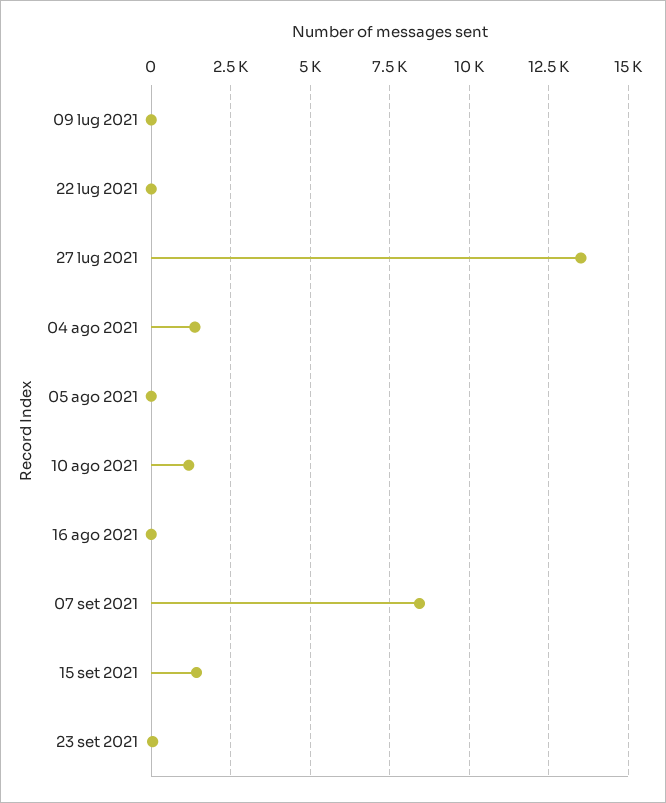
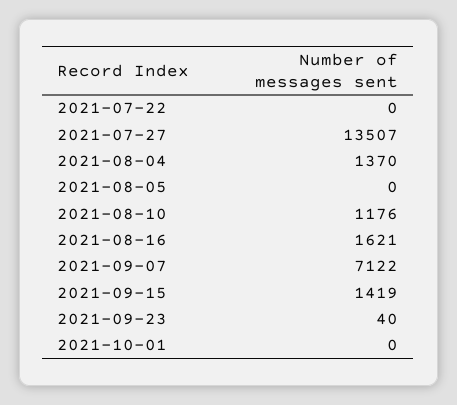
09 lug 2021: 0 -> none
16 ago 2021: 0 -> 1621
07 set 2021: 8500 -> 7122
2021-10-01: none -> 0

